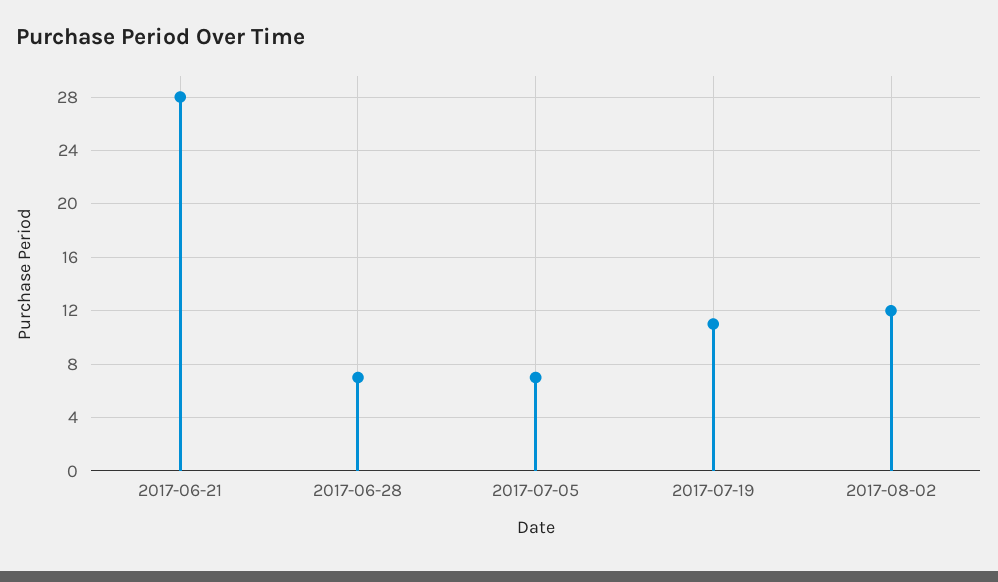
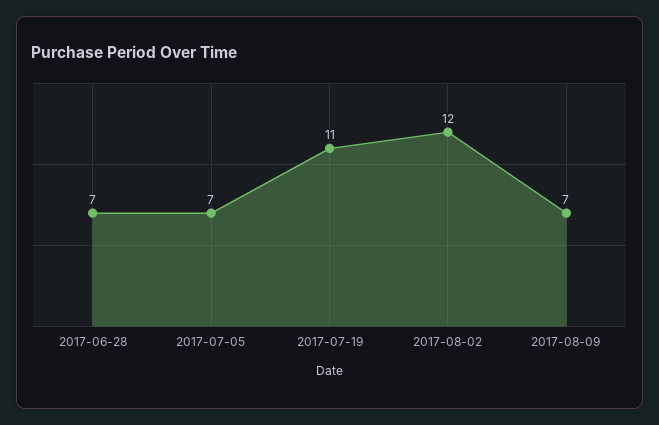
2017-06-21: 28 -> none
2017-08-09: none -> 7

